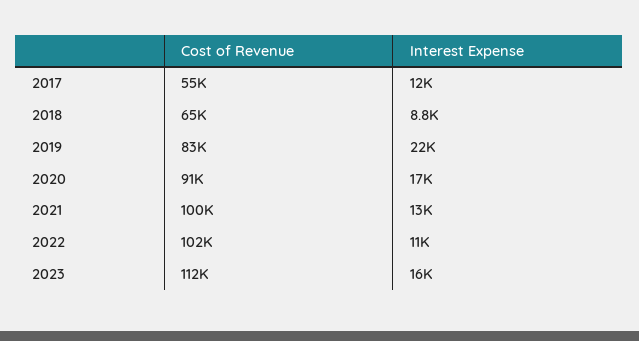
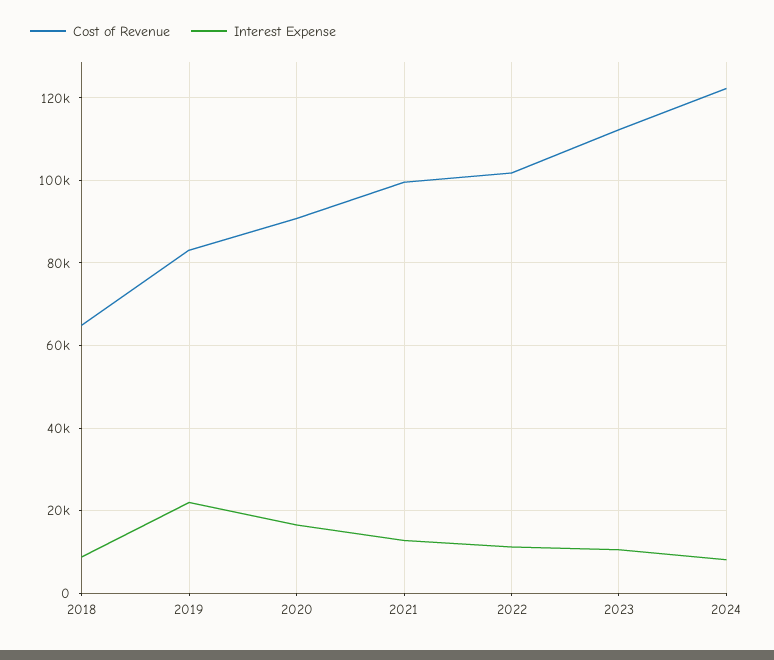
Cost of Revenue, 2017: 55000 -> none
Interest Expense, 2017: 12000 -> none
Interest Expense, 2023: 16000 -> 10000
Cost of Revenue, 2024: none -> 122000
Interest Expense, 2024: none -> 8000

